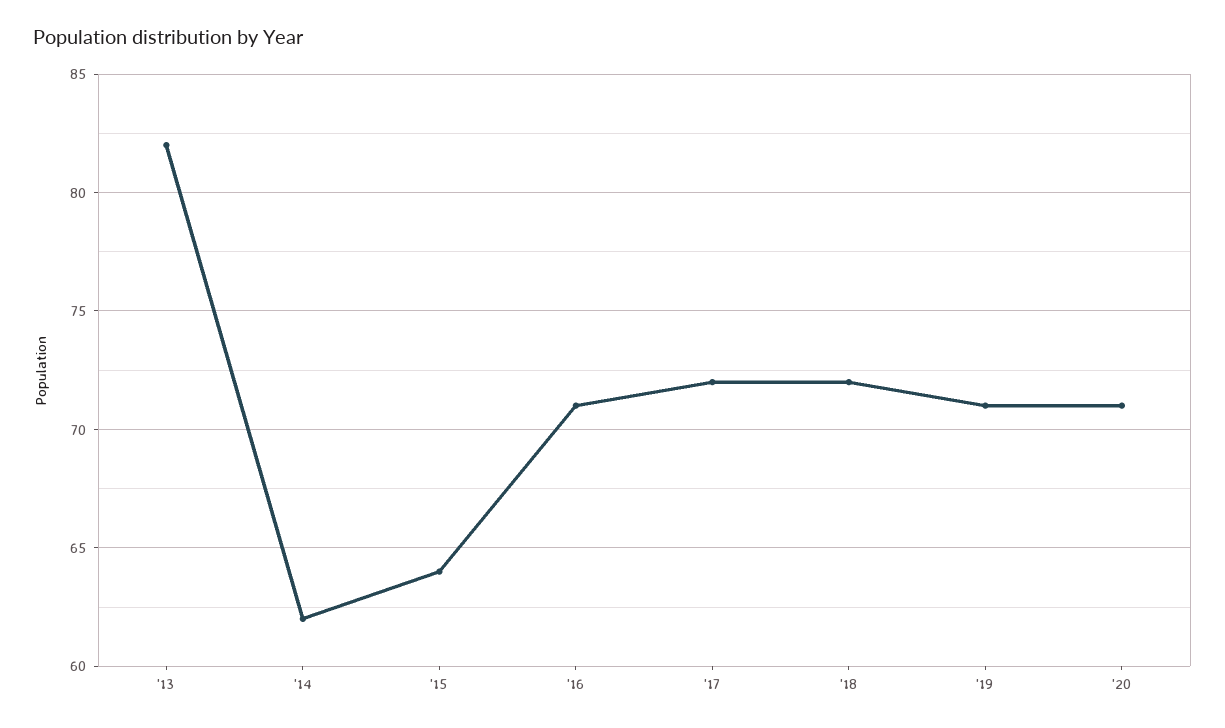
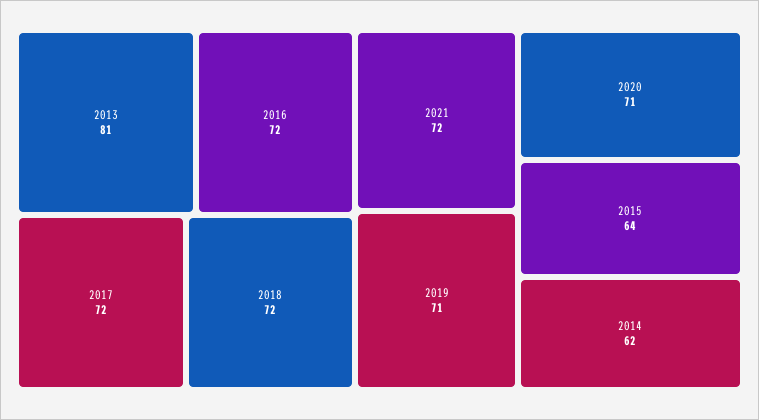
'13: 82 -> 81
'16: 71 -> 72
2021: none -> 72

